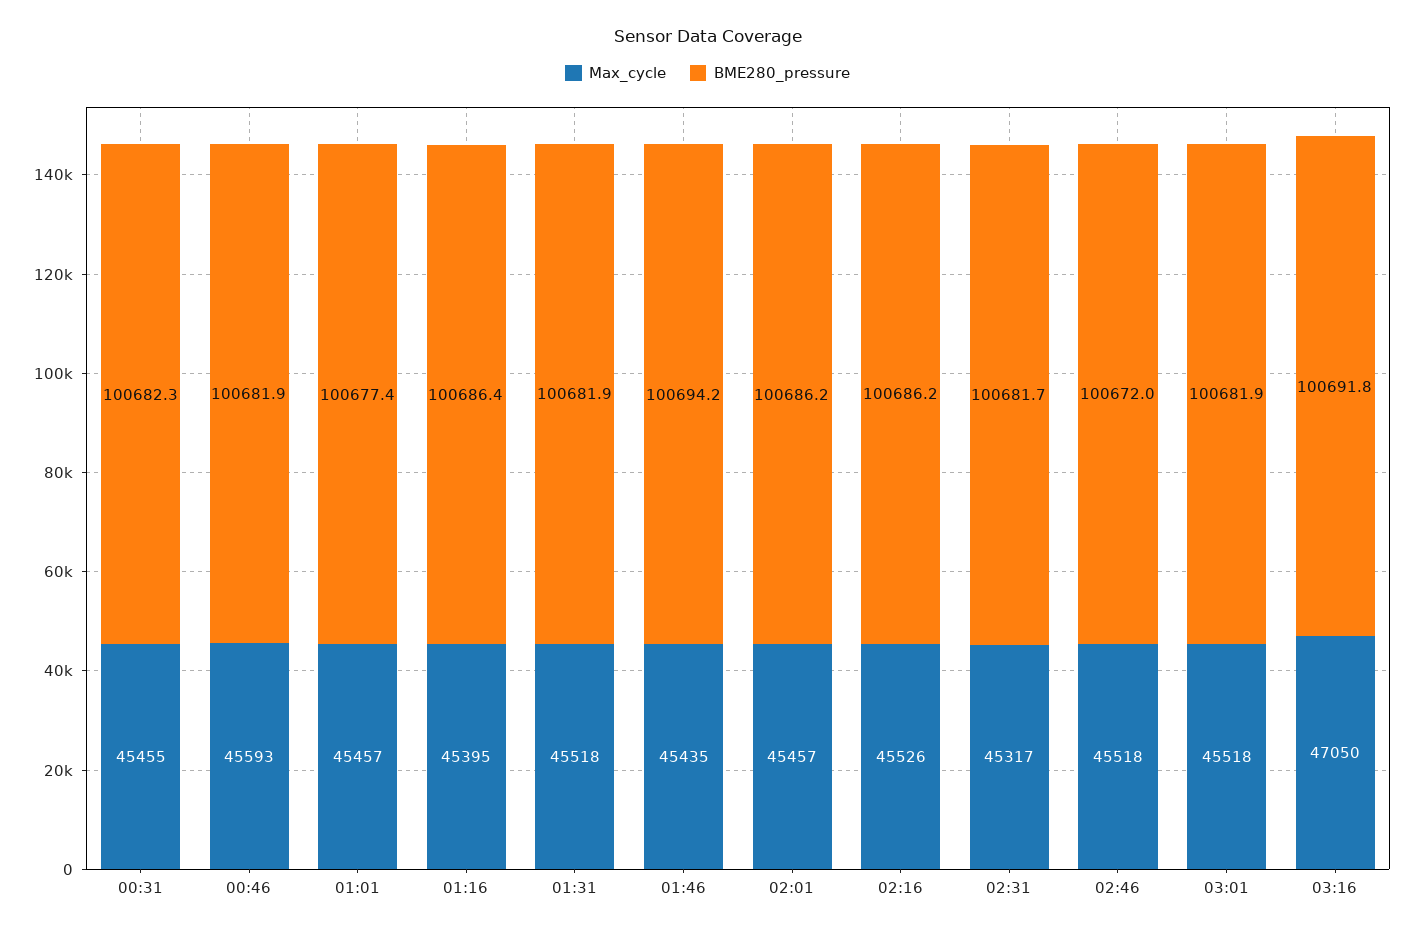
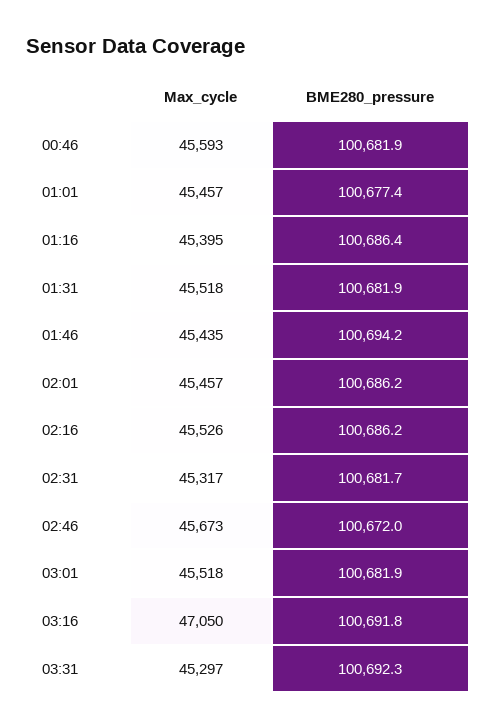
Max_cycle, 00:31: 45455 -> none
BME280_pressure, 00:31: 100682.3 -> none
Max_cycle, 02:46: 45518 -> 45673
Max_cycle, 03:31: none -> 45297
BME280_pressure, 03:31: none -> 100692.3

